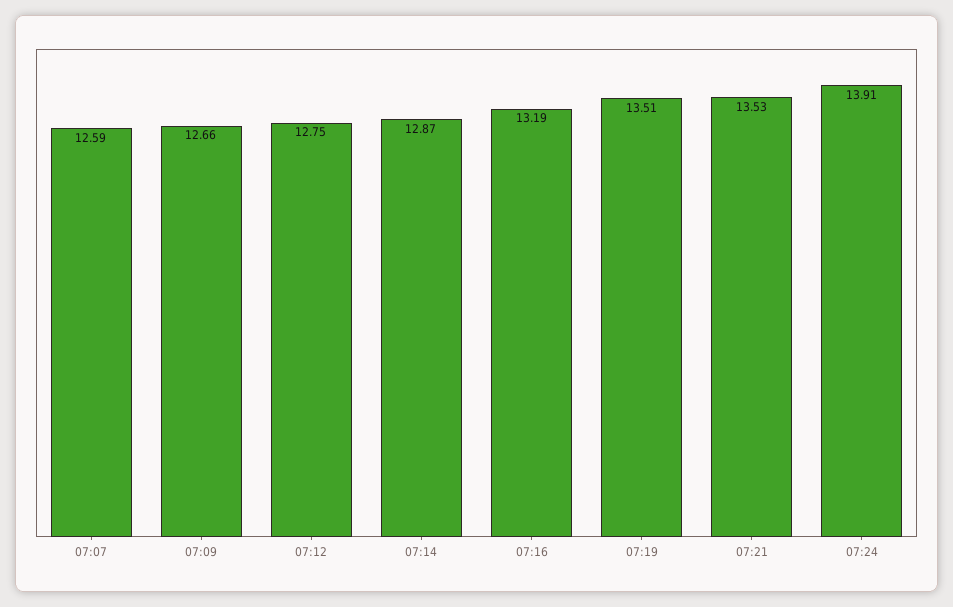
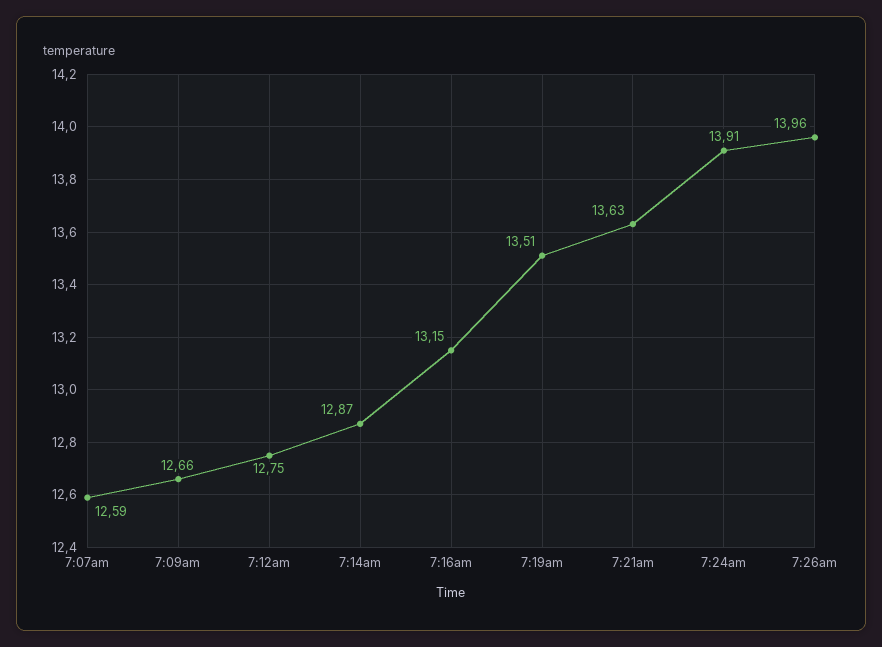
07:16: 13.19 -> 13.15
07:21: 13.53 -> 13.63
7:26am: none -> 13.96

